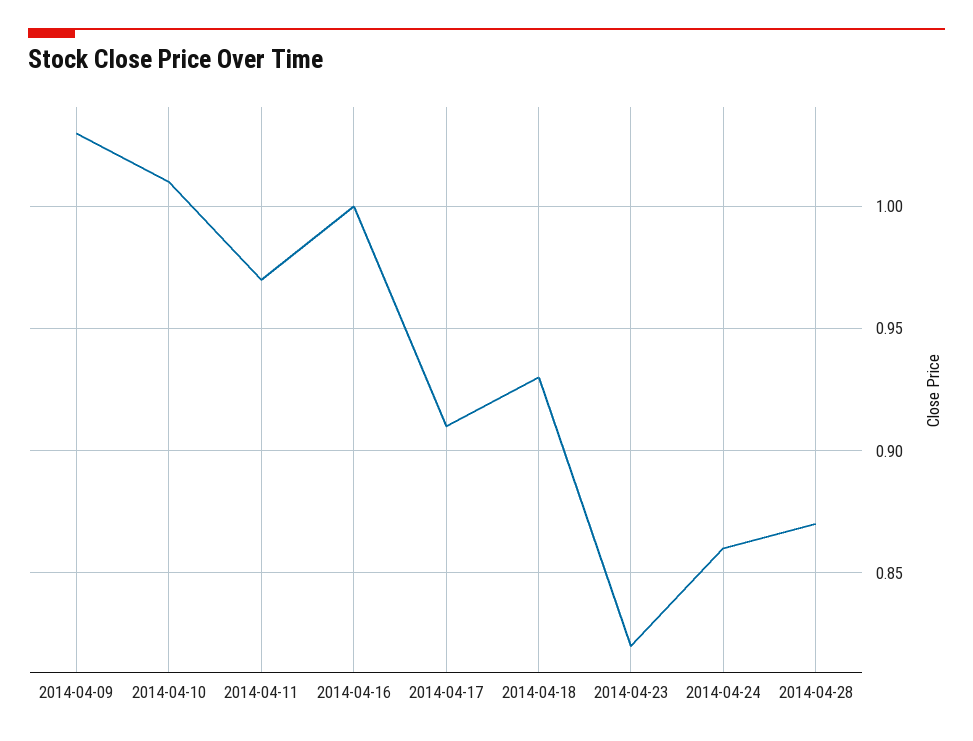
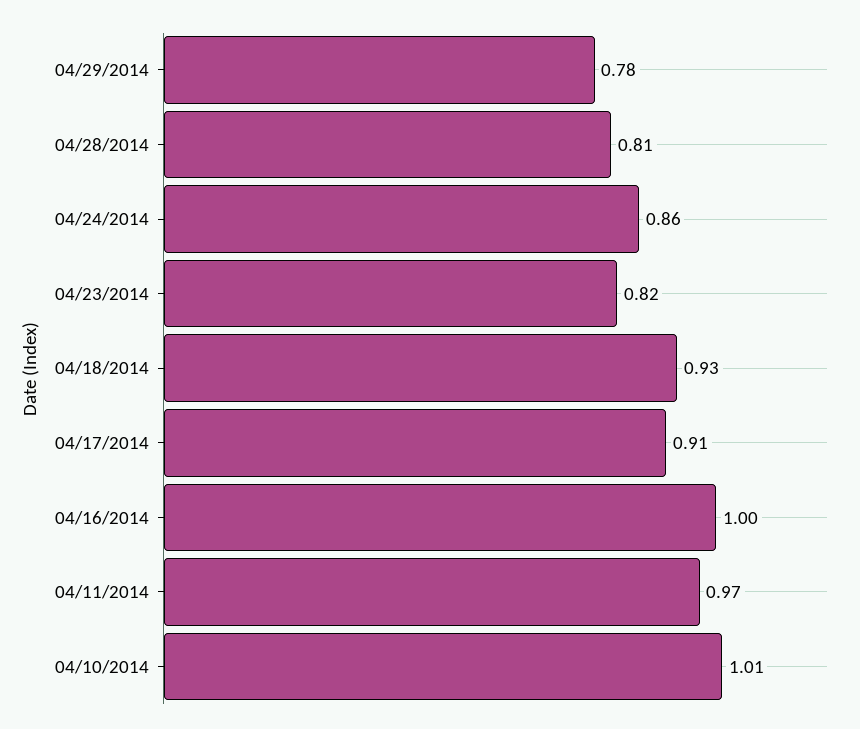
2014-04-09: 1.03 -> none
2014-04-28: 0.87 -> 0.81
04/29/2014: none -> 0.78

